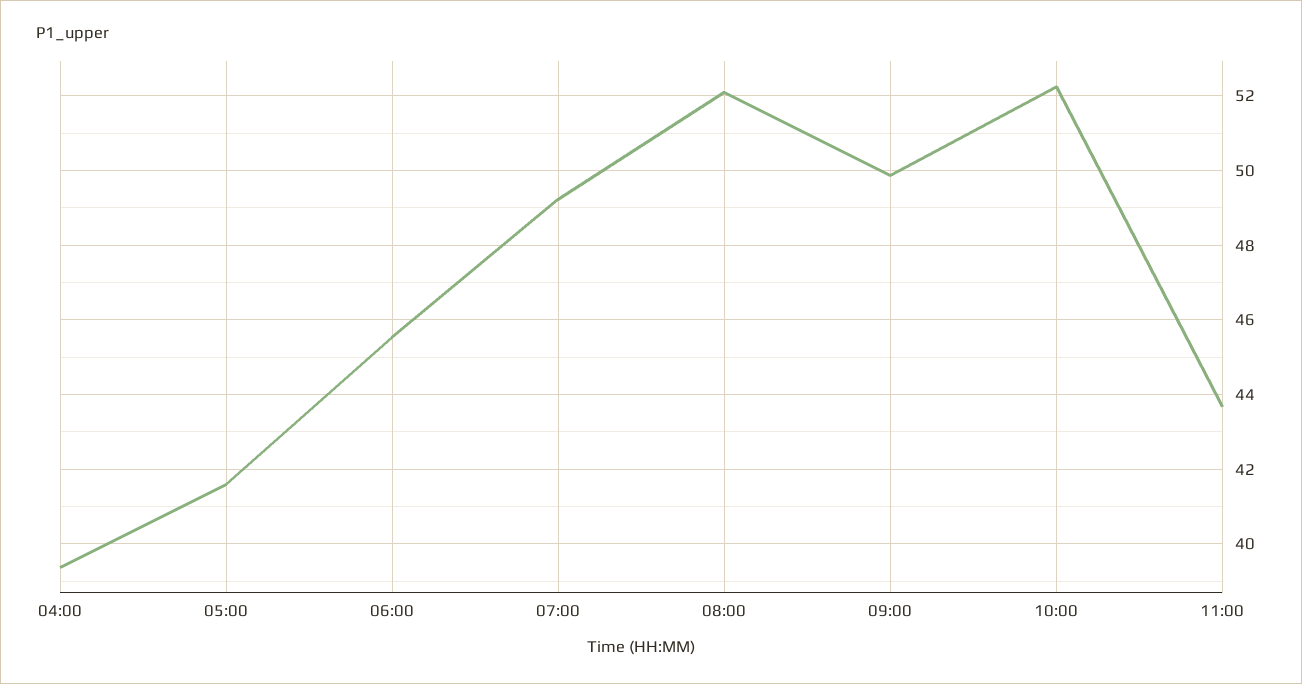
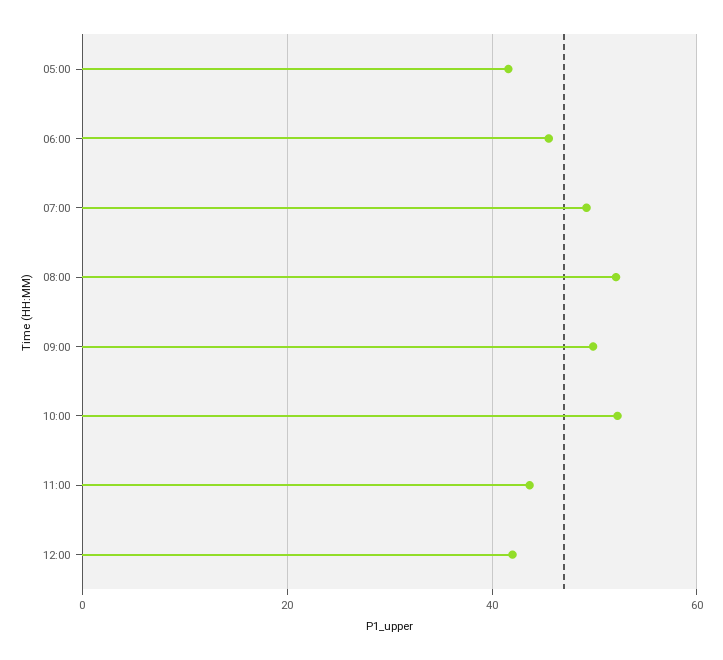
04:00: 39.4 -> none
12:00: none -> 42

